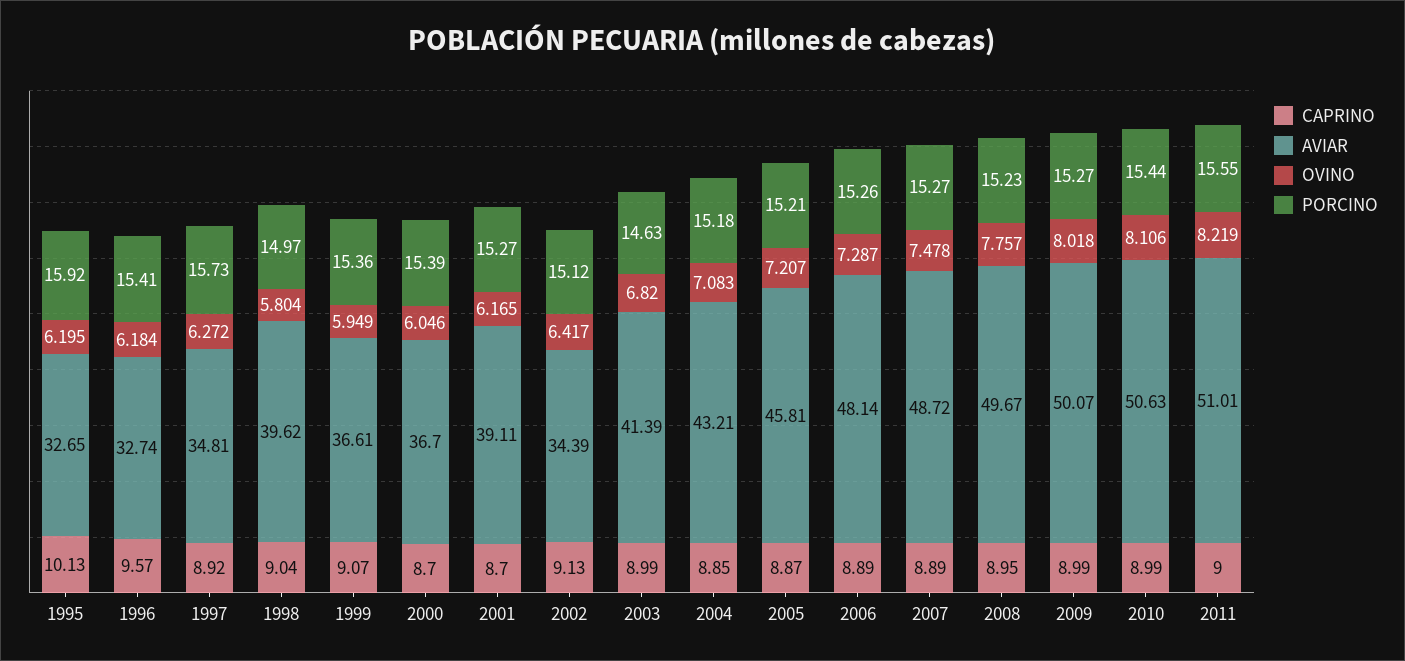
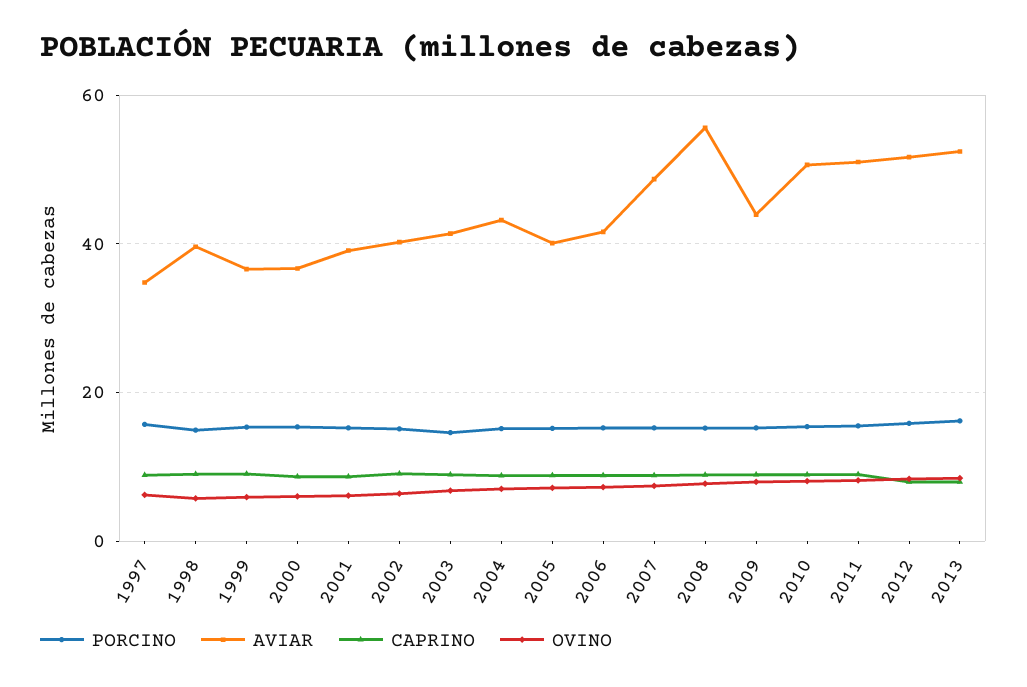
CAPRINO, 1995: 10.13 -> none
AVIAR, 1995: 32.65 -> none
OVINO, 1995: 6.195 -> none
PORCINO, 1995: 15.92 -> none
CAPRINO, 1996: 9.57 -> none
AVIAR, 1996: 32.74 -> none
OVINO, 1996: 6.184 -> none
PORCINO, 1996: 15.41 -> none
AVIAR, 2002: 34.39 -> 40
AVIAR, 2005: 45.81 -> 40
AVIAR, 2006: 48.14 -> 42
AVIAR, 2008: 49.67 -> 56
AVIAR, 2009: 50.07 -> 44
PORCINO, 2012: none -> 16
AVIAR, 2012: none -> 52
CAPRINO, 2012: none -> 8
OVINO, 2012: none -> 8
PORCINO, 2013: none -> 16
AVIAR, 2013: none -> 52
CAPRINO, 2013: none -> 8
OVINO, 2013: none -> 8

